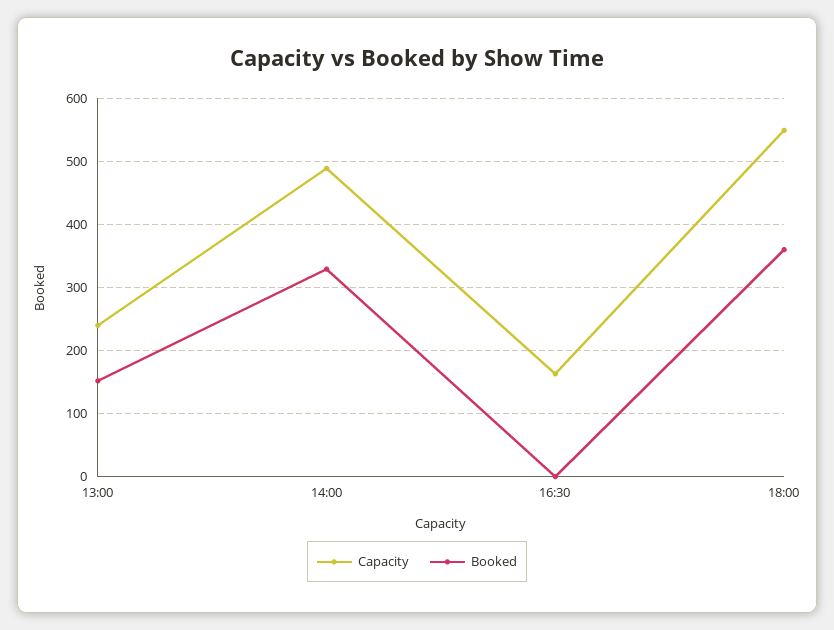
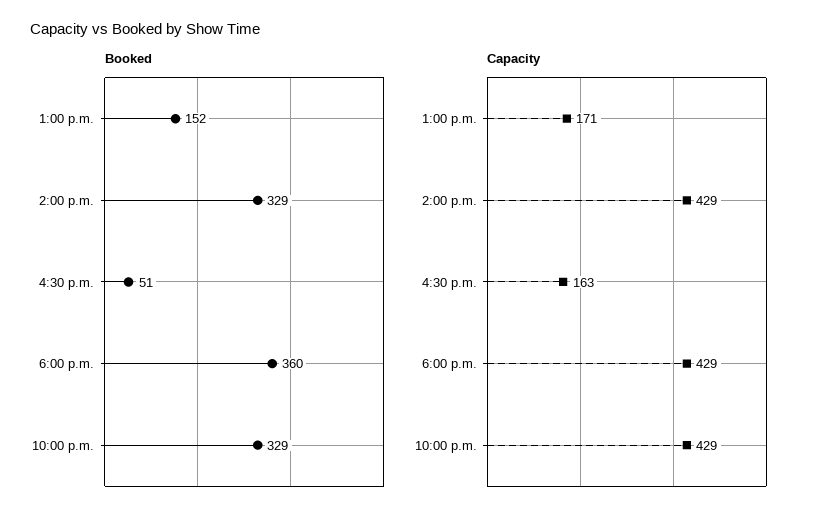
Capacity, 13:00: 240 -> 171
Capacity, 14:00: 490 -> 429
Booked, 16:30: 0 -> 51
Capacity, 18:00: 550 -> 429
Booked, 10:00 p.m.: none -> 329
Capacity, 10:00 p.m.: none -> 429

